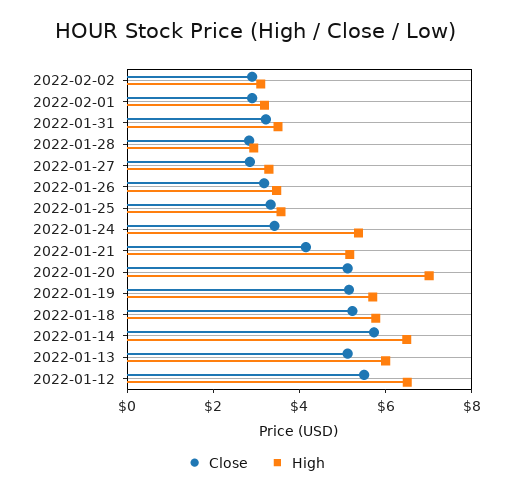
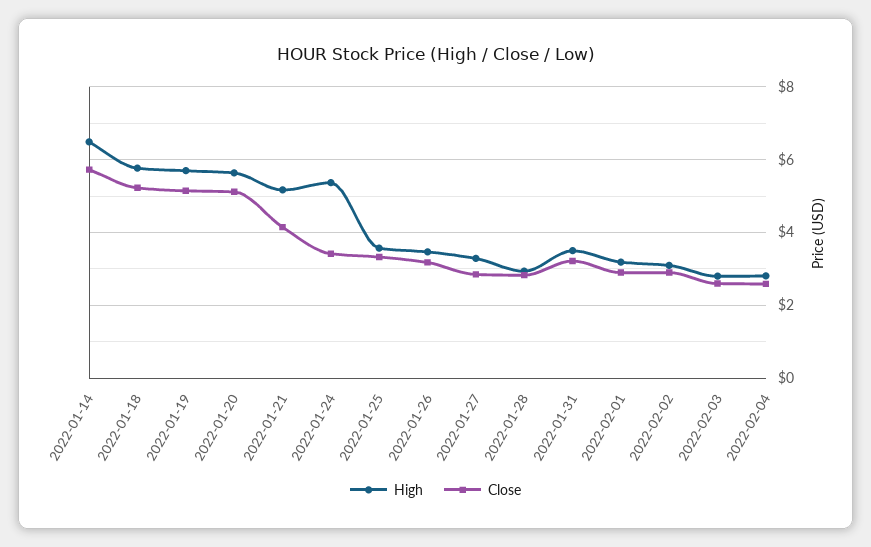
High, 2022-01-20: 7 -> 5.6
Close, 2022-01-13: 5 -> none
High, 2022-01-13: 6 -> none
Close, 2022-01-12: 5.5 -> none
High, 2022-01-12: 6.5 -> none
High, 2022-02-03: none -> 2.8
Close, 2022-02-03: none -> 2.6
High, 2022-02-04: none -> 2.8
Close, 2022-02-04: none -> 2.6

